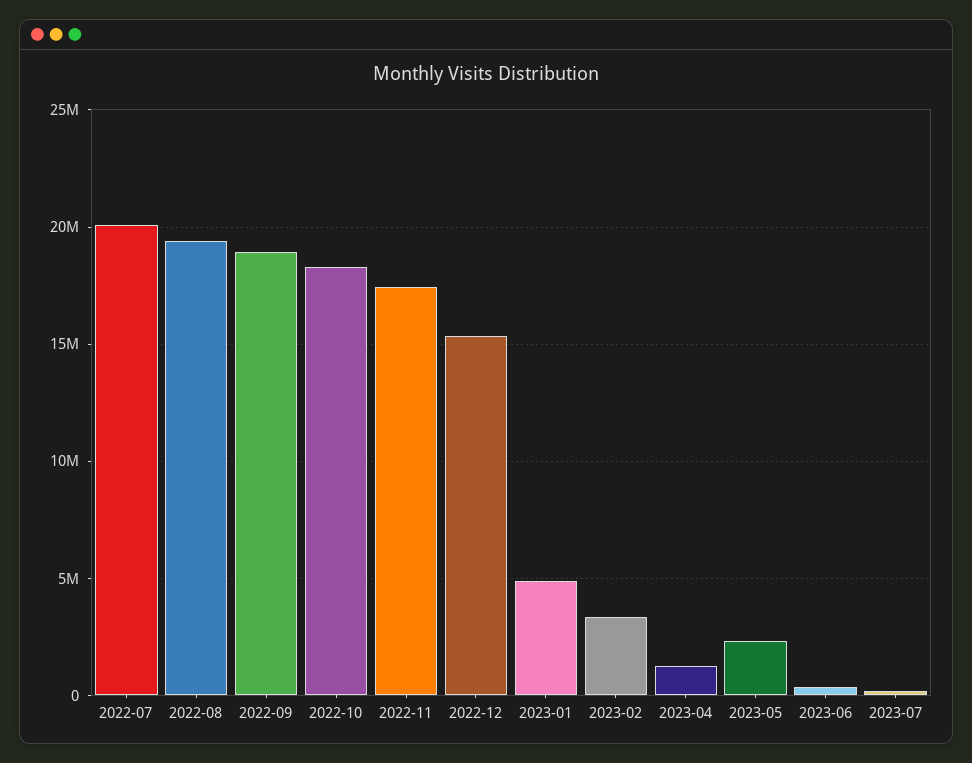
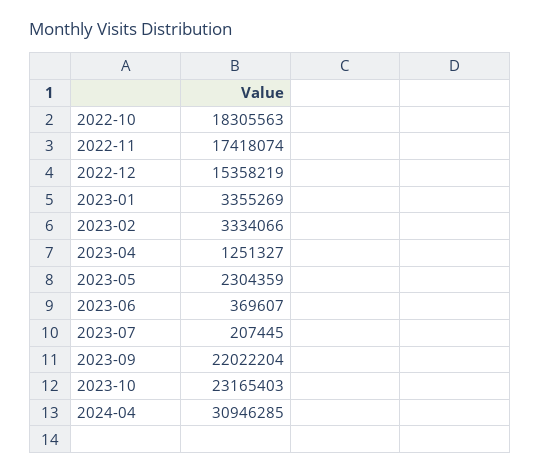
2022-07: 20000000 -> none
2022-08: 19500000 -> none
2022-09: 19000000 -> none
2023-01: 5000000 -> 3355269
2023-09: none -> 22022204
2023-10: none -> 23165403
2024-04: none -> 30946285

